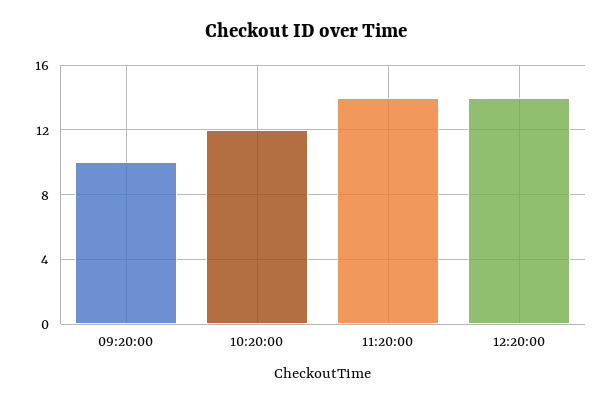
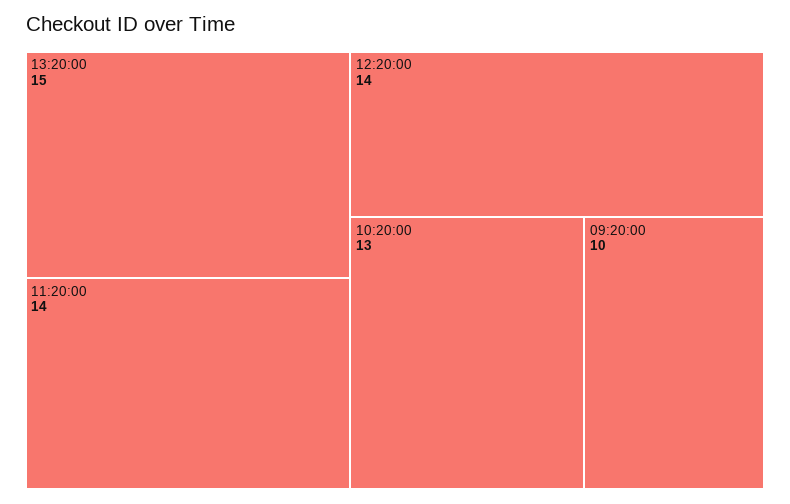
10:20:00: 12 -> 13
13:20:00: none -> 15

